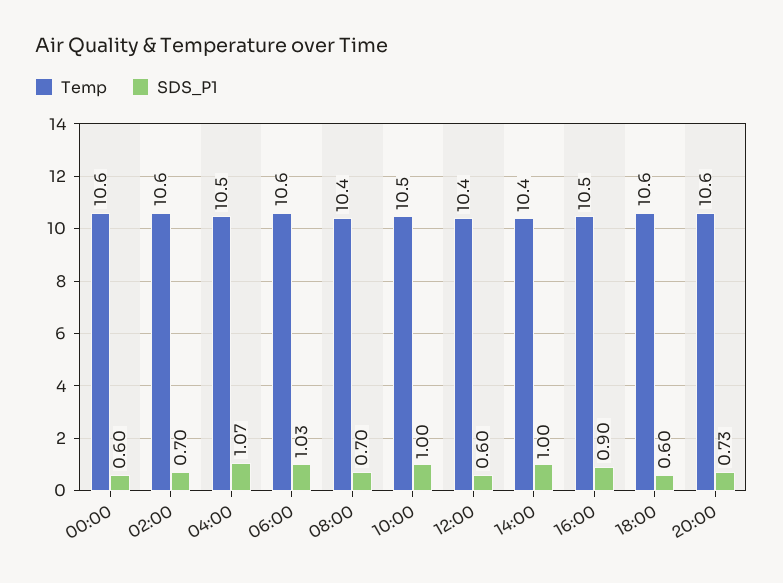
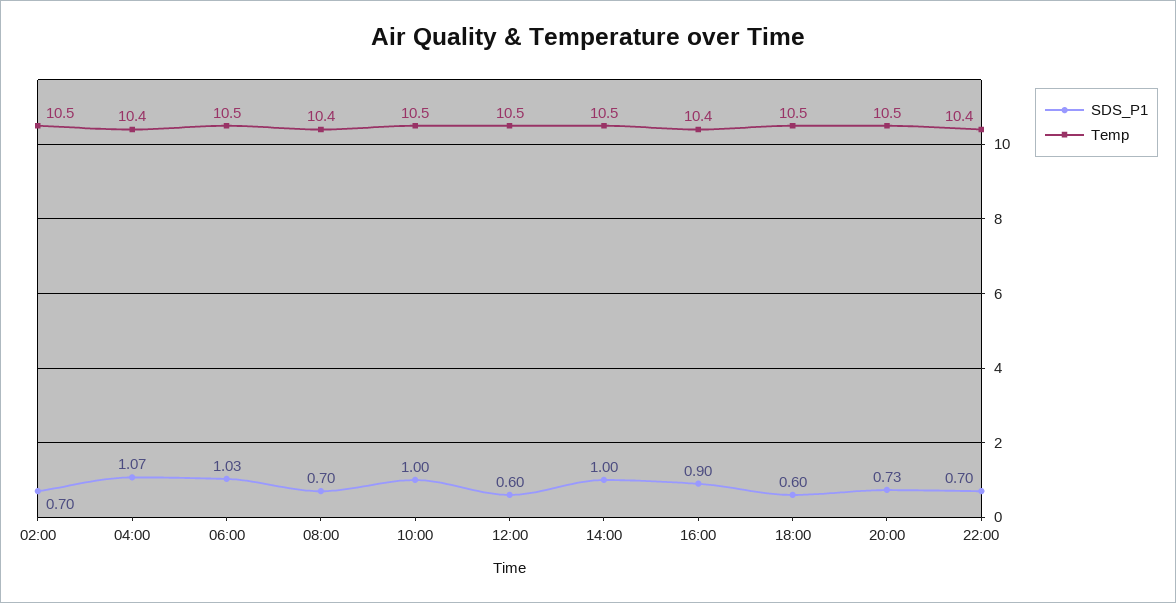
Temp, 00:00: 10.6 -> none
SDS_P1, 00:00: 0.6 -> none
Temp, 02:00: 10.6 -> 10.5
Temp, 04:00: 10.5 -> 10.4
Temp, 06:00: 10.6 -> 10.5
Temp, 12:00: 10.4 -> 10.5
Temp, 14:00: 10.4 -> 10.5
Temp, 16:00: 10.5 -> 10.4
Temp, 18:00: 10.6 -> 10.5
Temp, 20:00: 10.6 -> 10.5
SDS_P1, 22:00: none -> 0.7
Temp, 22:00: none -> 10.4

